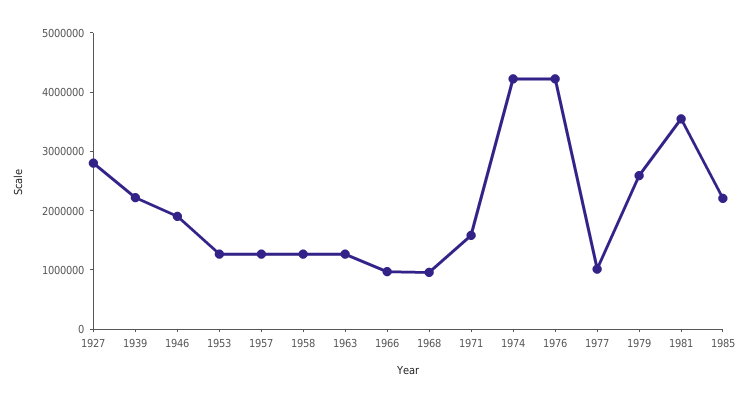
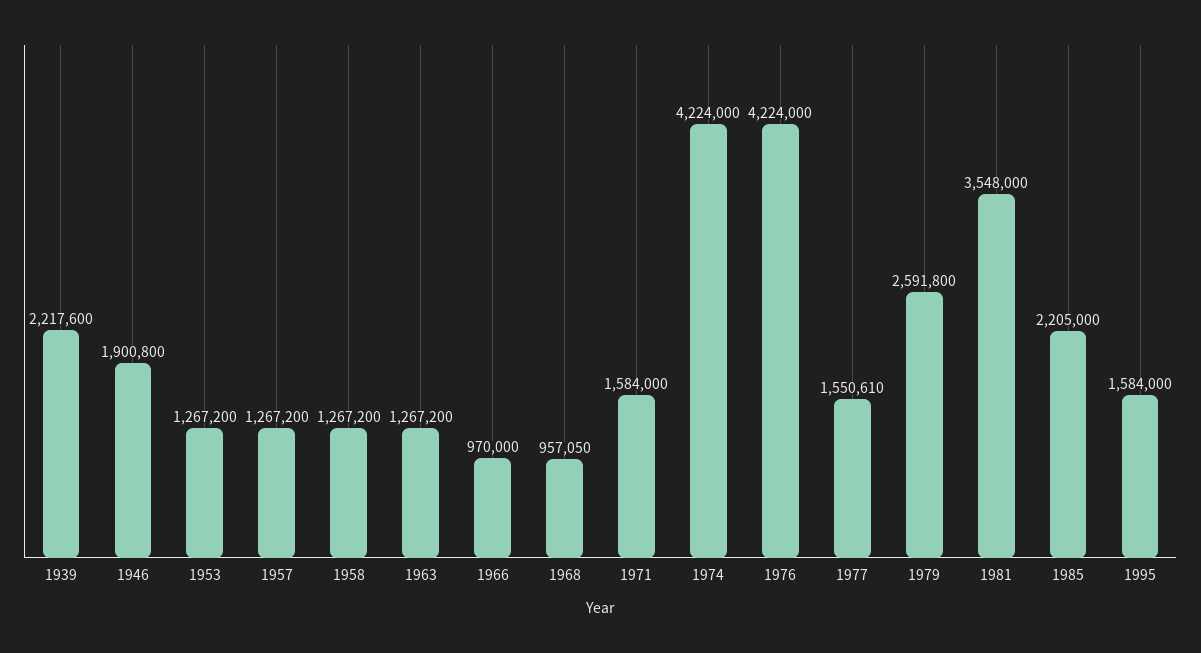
1927: 2800000 -> none
1977: 1000000 -> 1550610
1995: none -> 1584000

